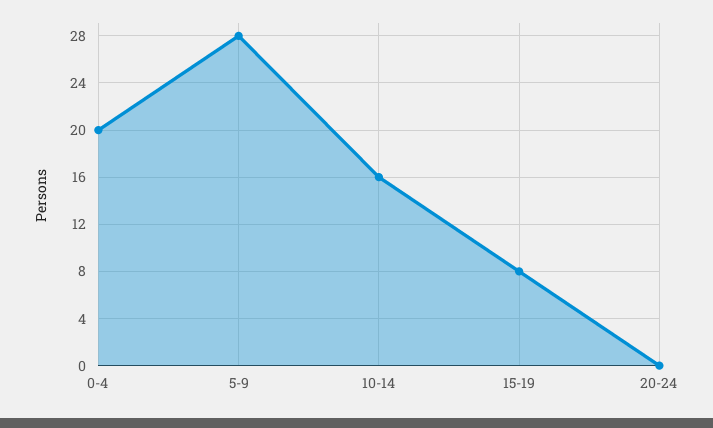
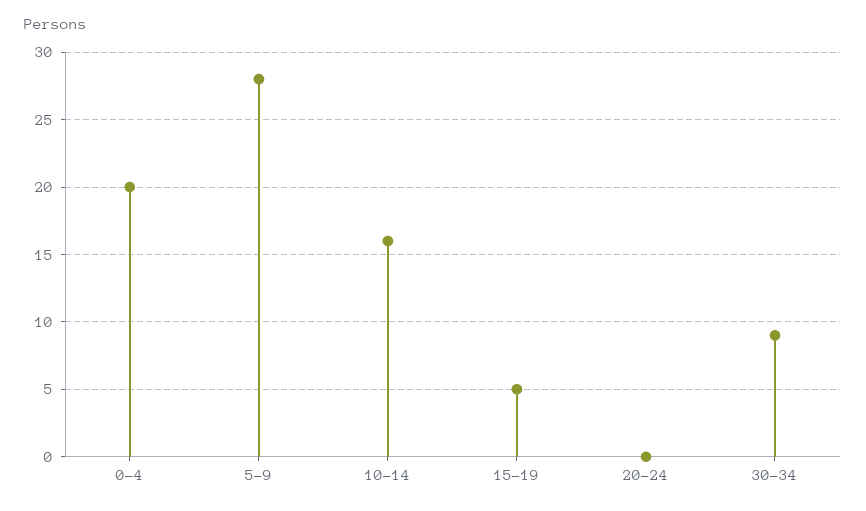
15-19: 8 -> 5
30-34: none -> 9

